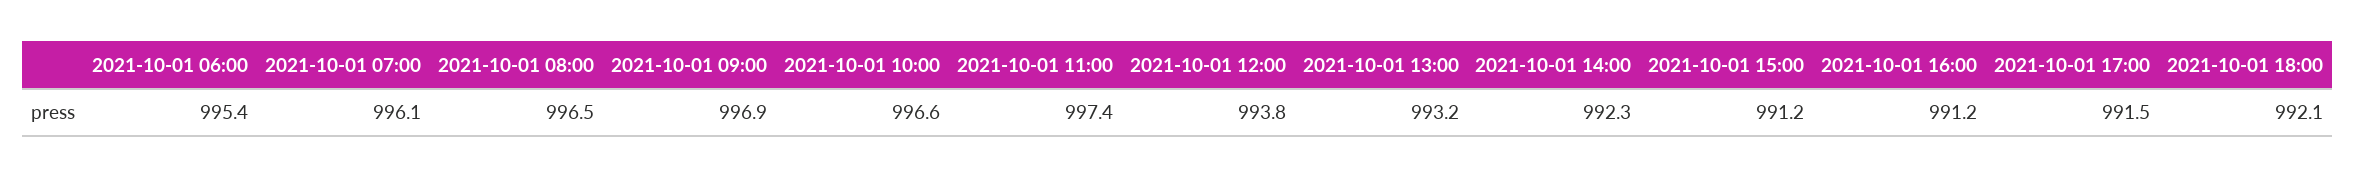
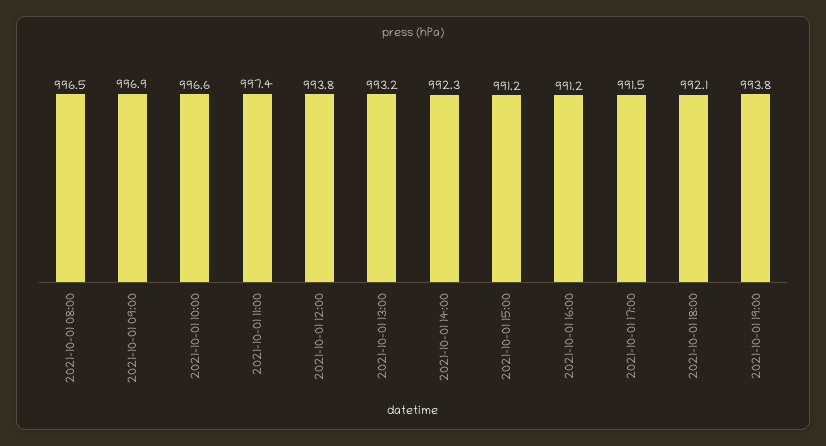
2021-10-01 06:00: 995.4 -> none
2021-10-01 07:00: 996.1 -> none
2021-10-01 19:00: none -> 993.8

